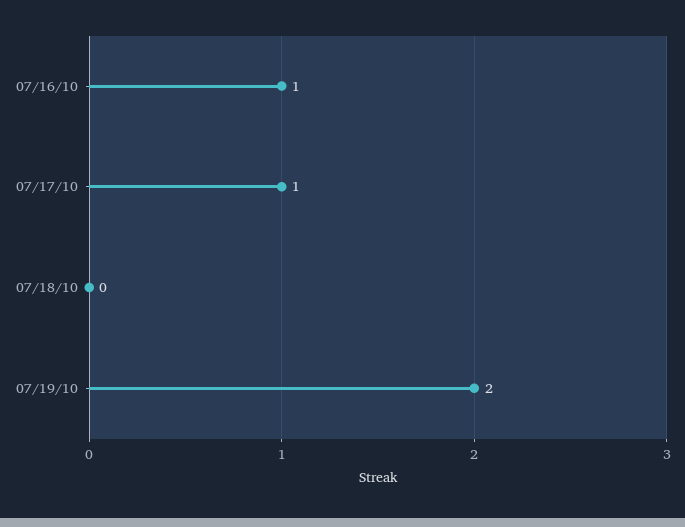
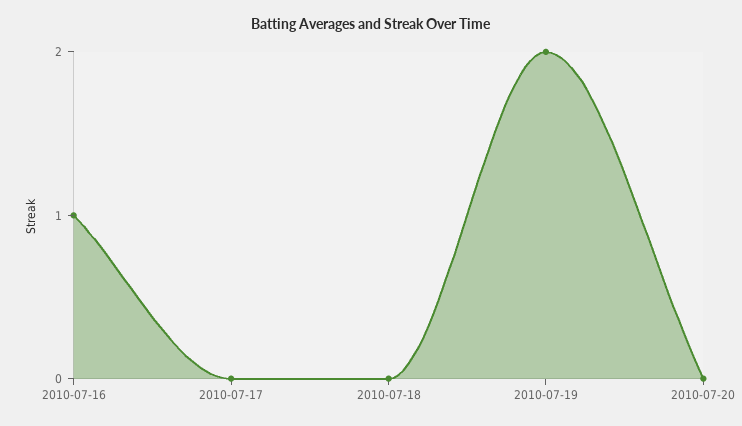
07/17/10: 1 -> 0
2010-07-20: none -> 0

